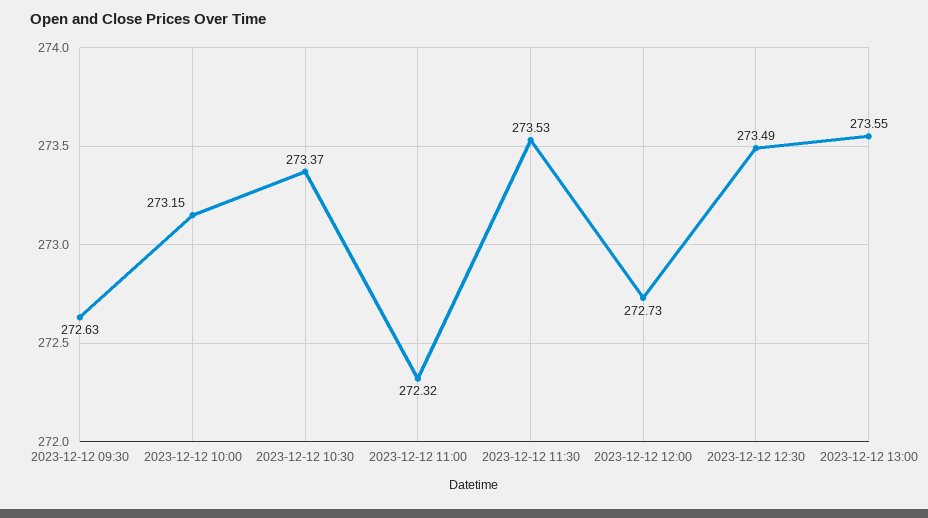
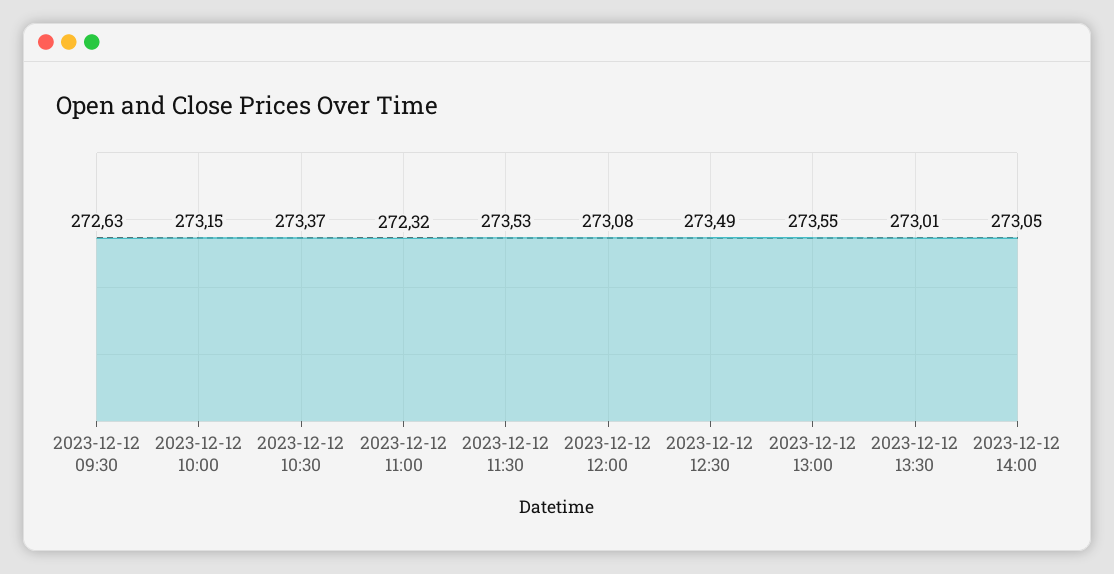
2023-12-12 12:00: 272.73 -> 273.08
2023-12-12 13:30: none -> 273.01
2023-12-12 14:00: none -> 273.05

